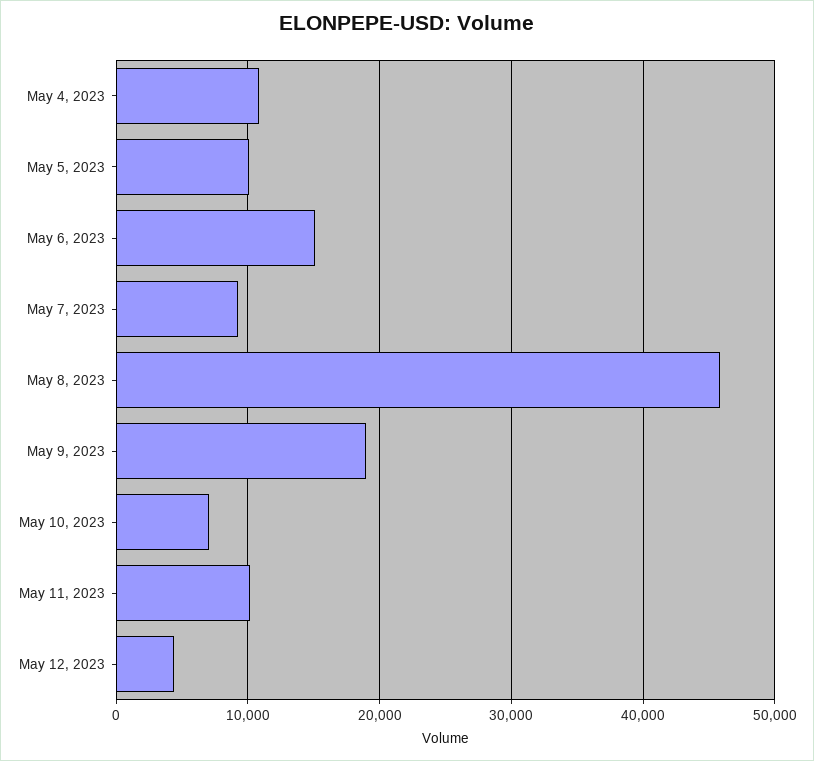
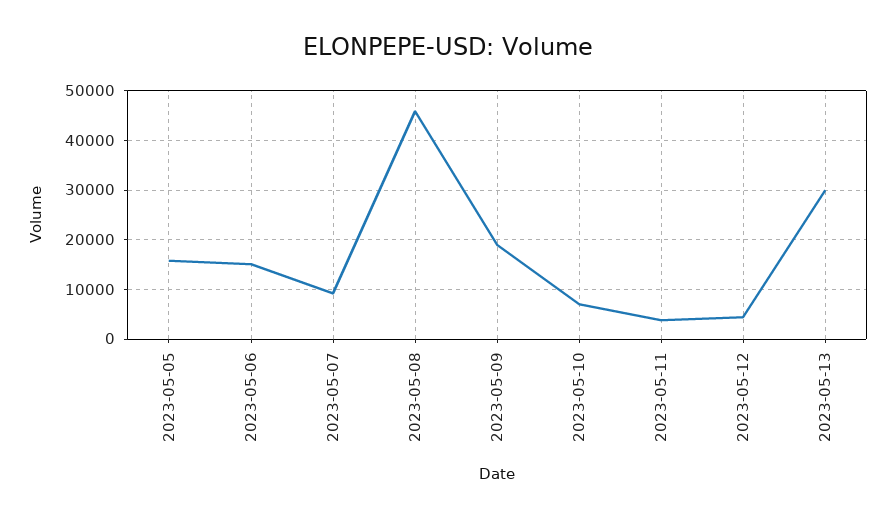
May 4, 2023: 11000 -> none
May 5, 2023: 10000 -> 16000
May 11, 2023: 10000 -> 4000
2023-05-13: none -> 30000

